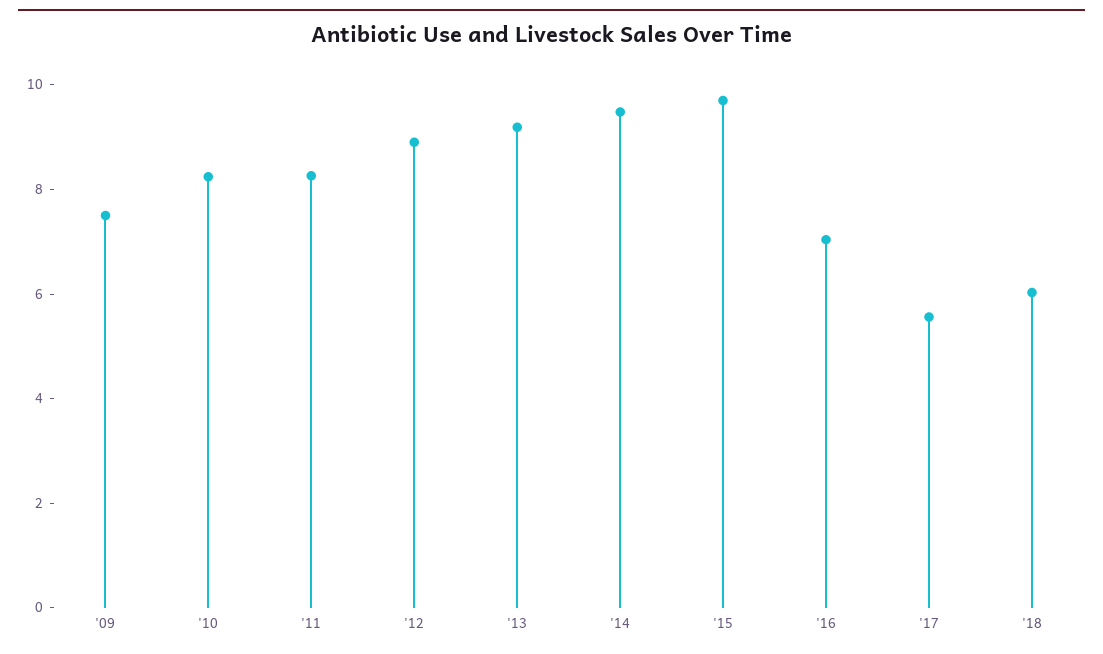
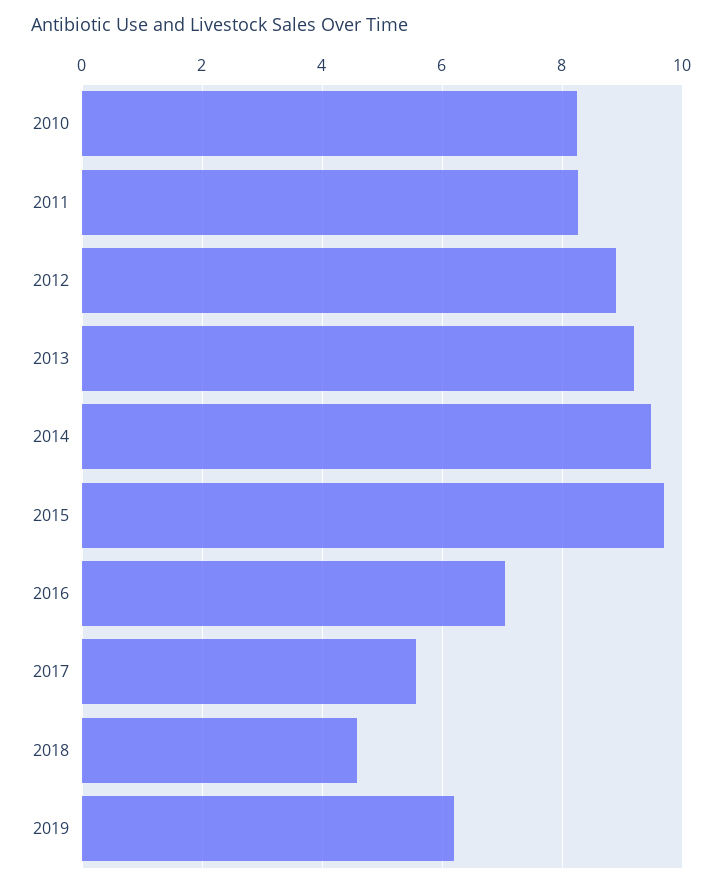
'09: 7.5 -> none
'18: 6 -> 4.6
2019: none -> 6.2

